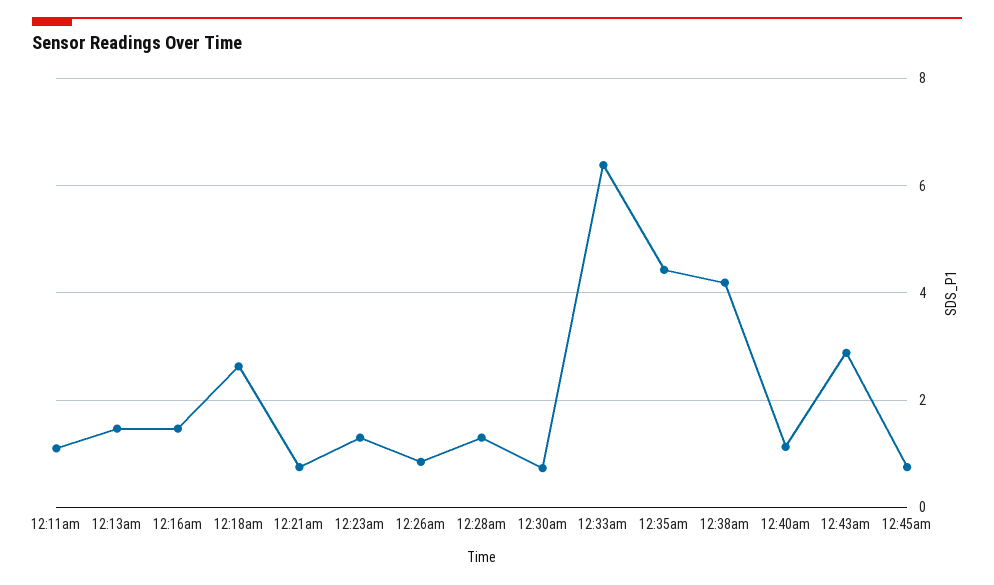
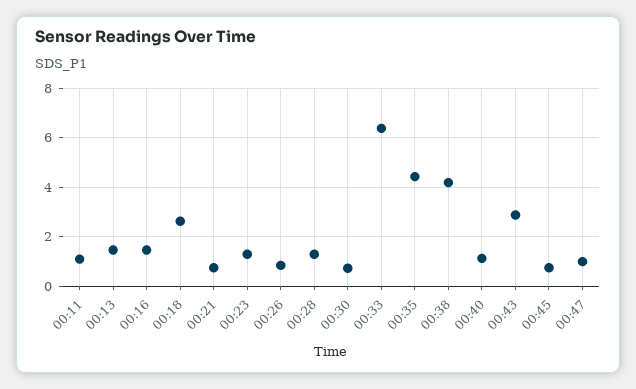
00:47: none -> 1

